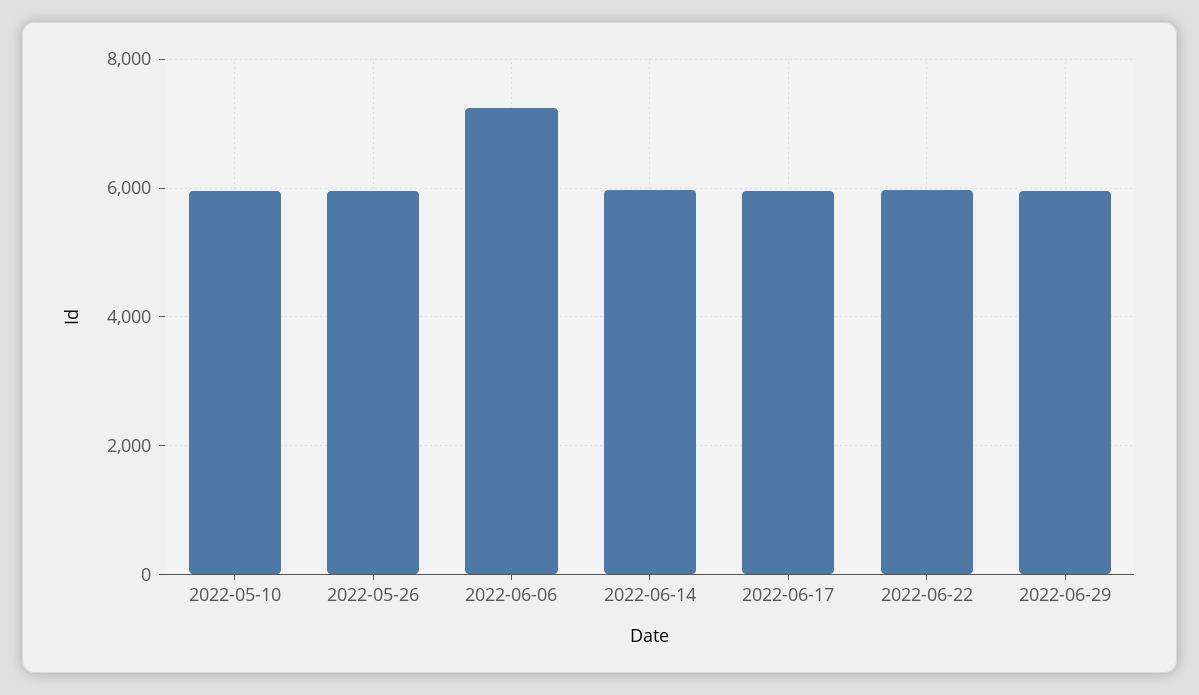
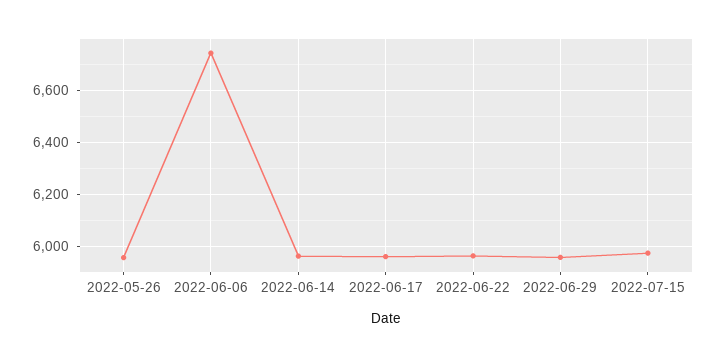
2022-05-10: 6000 -> none
2022-06-06: 7200 -> 6750
2022-07-15: none -> 5975

